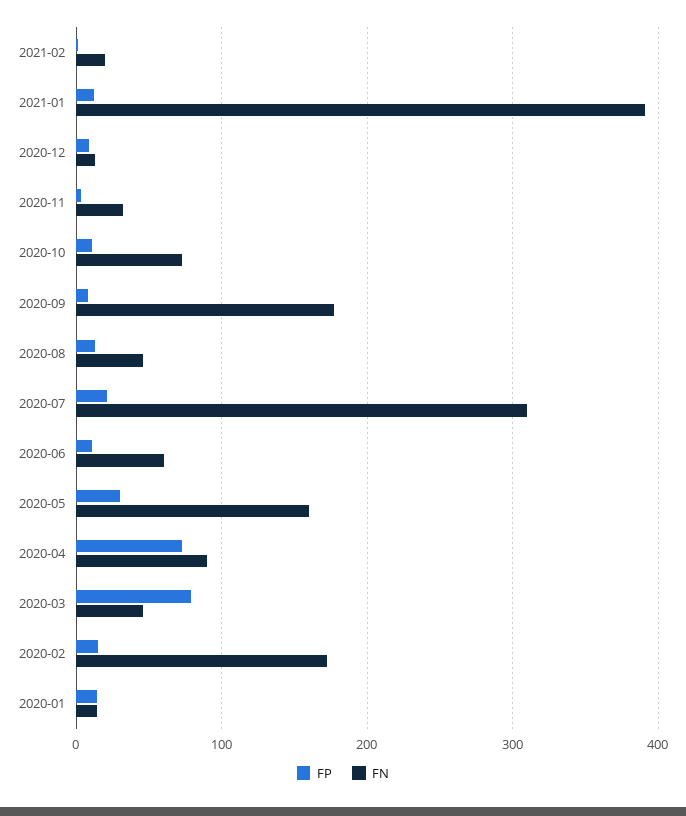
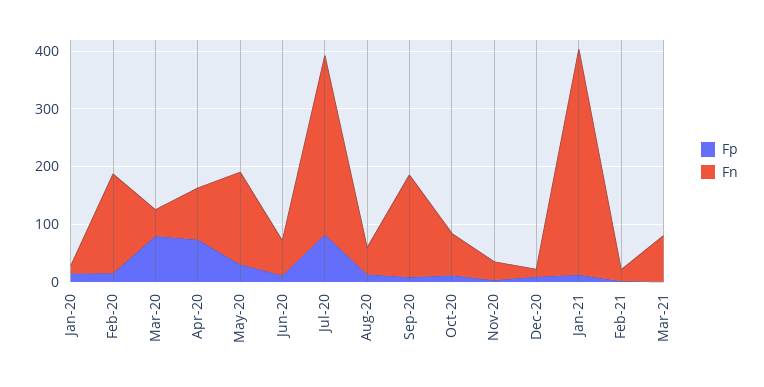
FP, 2020-07: 20 -> 80
FP, Mar-21: none -> 0
FN, Mar-21: none -> 80

